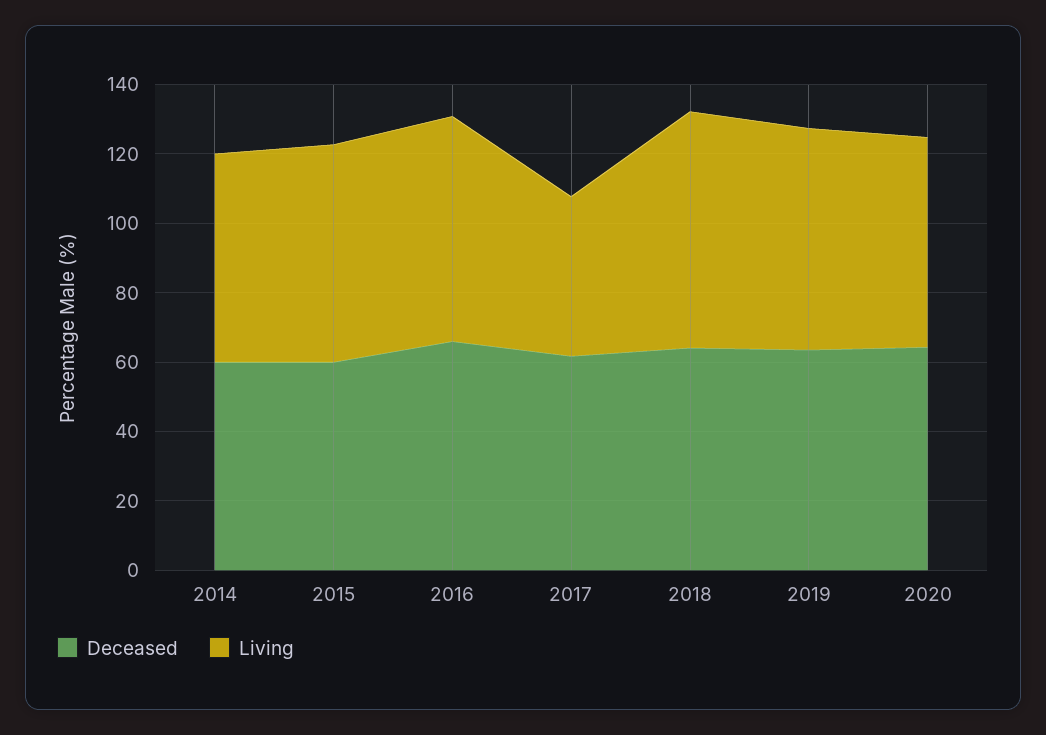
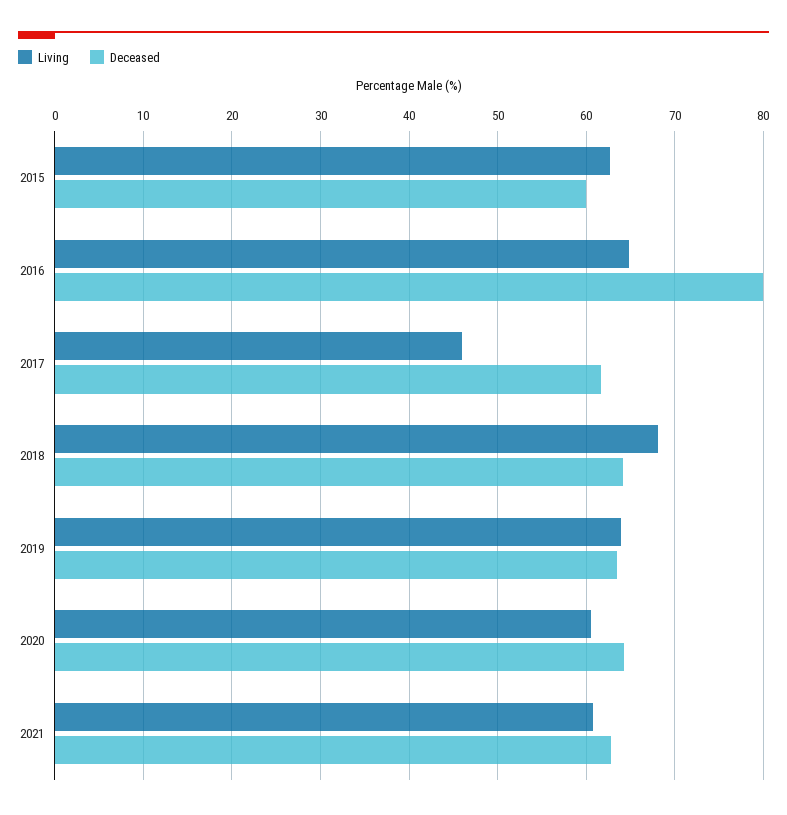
Deceased, 2014: 60 -> none
Living, 2014: 60 -> none
Deceased, 2016: 65 -> 80
Living, 2021: none -> 61
Deceased, 2021: none -> 63

